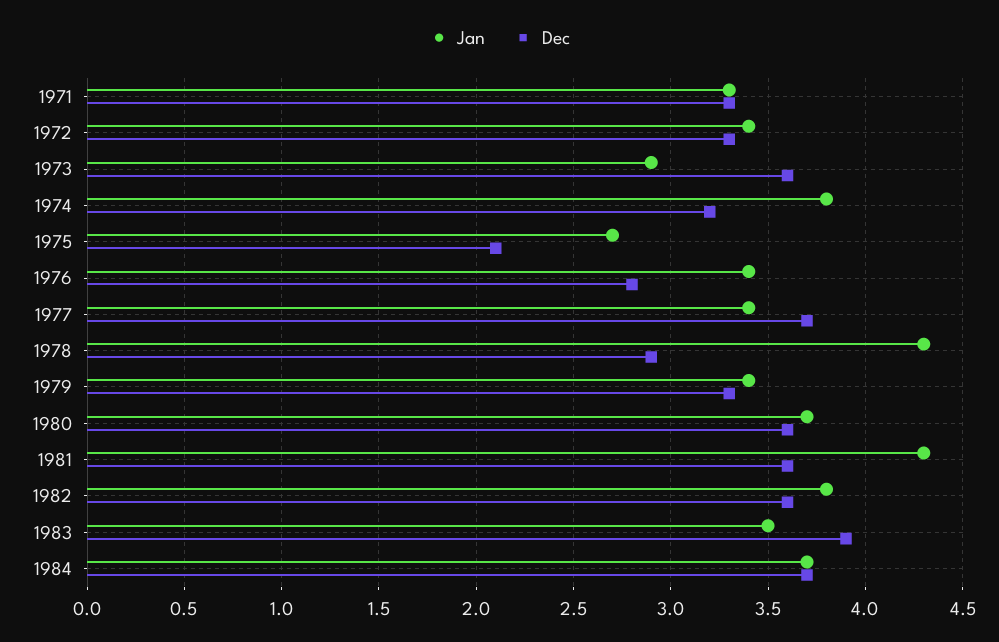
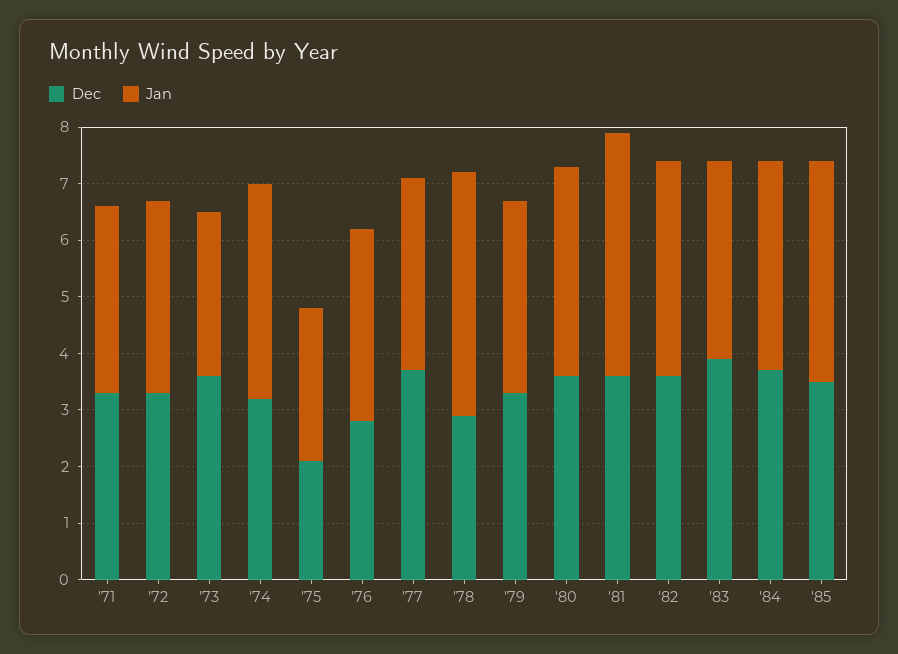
Dec, '85: none -> 3.5
Jan, '85: none -> 4

